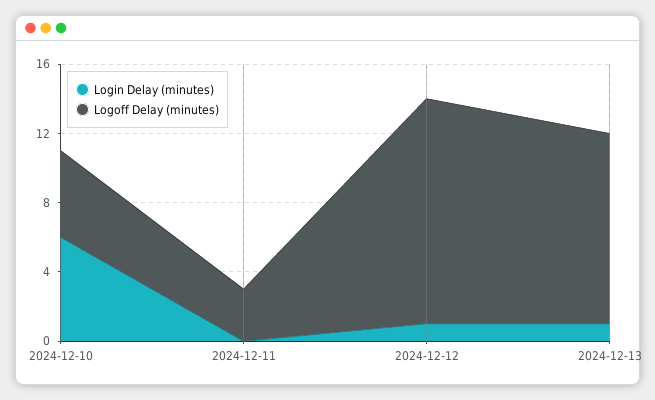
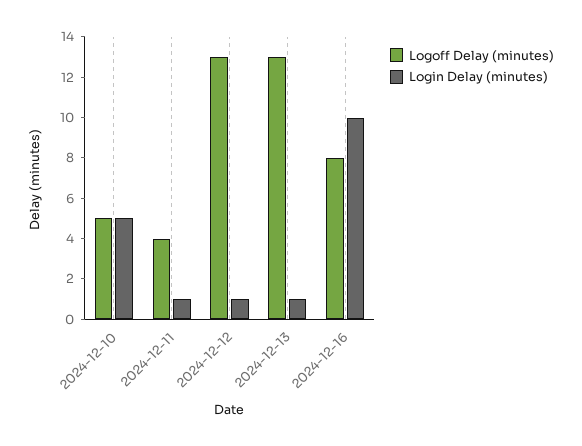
Login Delay (minutes), 2024-12-10: 6 -> 5
Login Delay (minutes), 2024-12-11: 0 -> 1
Logoff Delay (minutes), 2024-12-11: 3 -> 4
Logoff Delay (minutes), 2024-12-13: 11 -> 13
Logoff Delay (minutes), 2024-12-16: none -> 8
Login Delay (minutes), 2024-12-16: none -> 10

